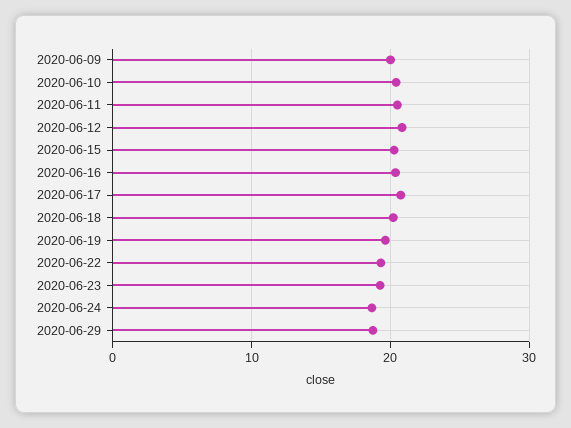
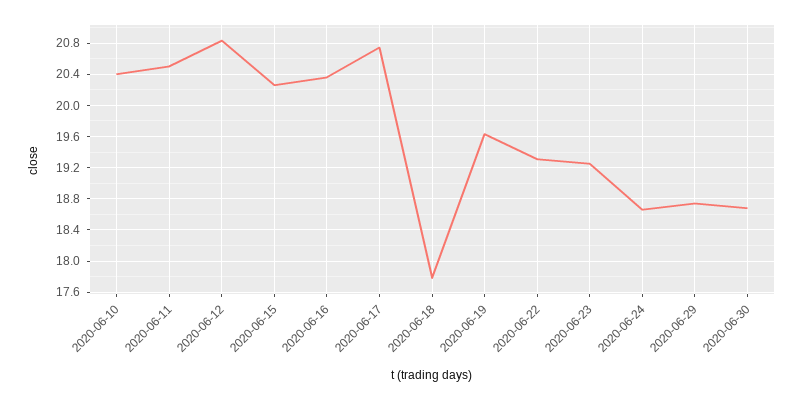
2020-06-09: 20 -> none
2020-06-18: 20 -> 17.8
2020-06-30: none -> 18.7

